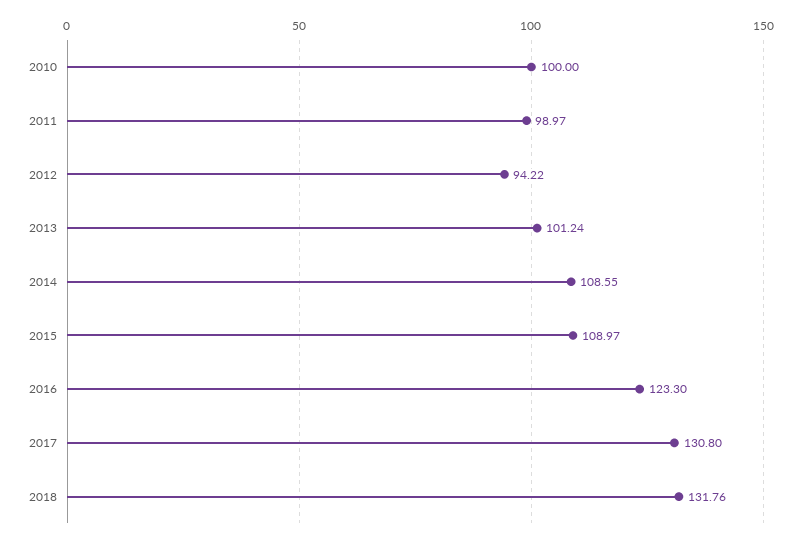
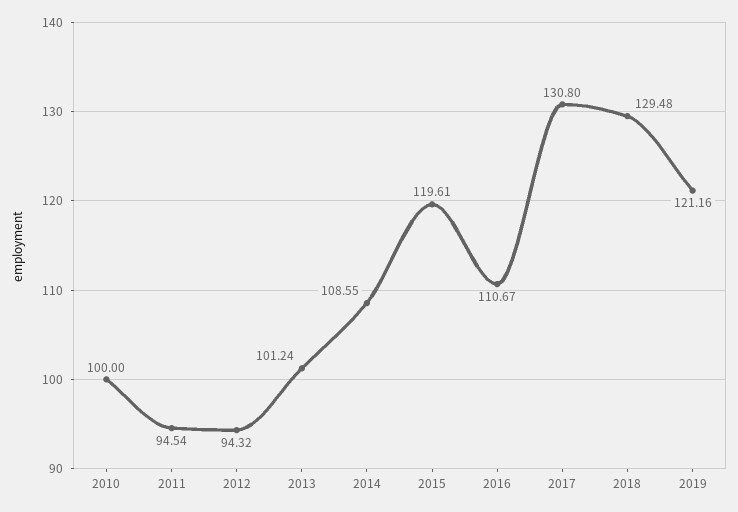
2011: 98.97 -> 94.54
2012: 94.22 -> 94.32
2015: 108.97 -> 119.61
2016: 123.3 -> 110.67
2018: 131.76 -> 129.48
2019: none -> 121.16

